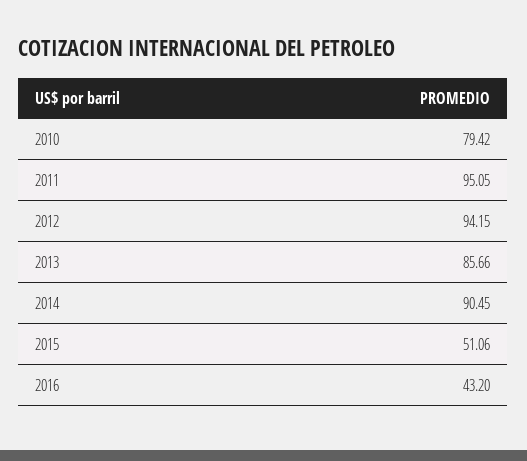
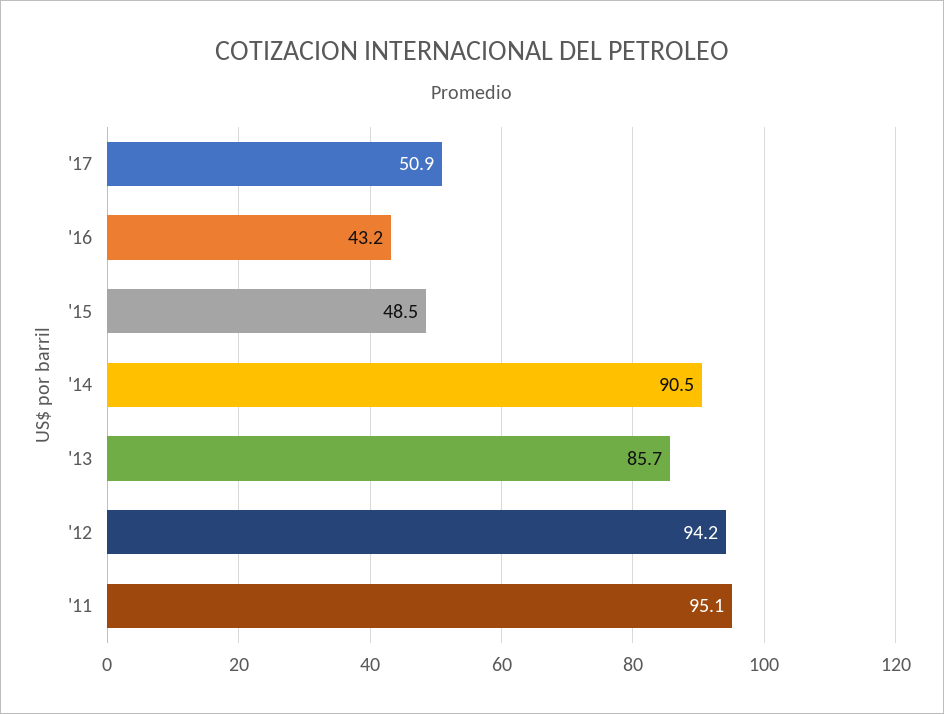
2010: 79.42 -> none
2015: 51.06 -> 48.5
'17: none -> 50.9

